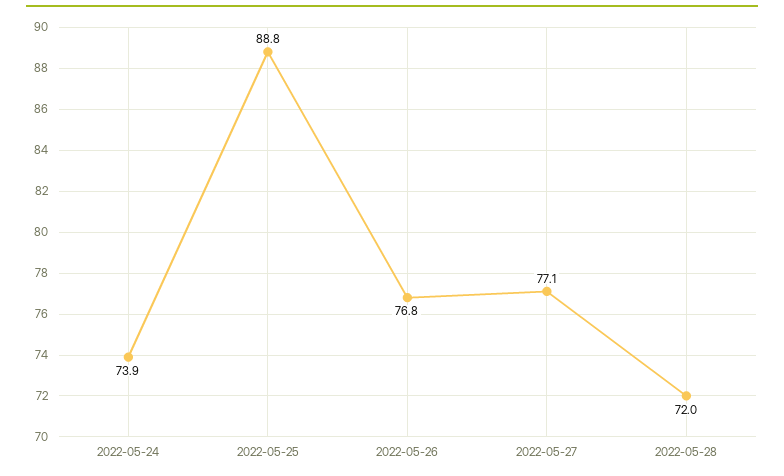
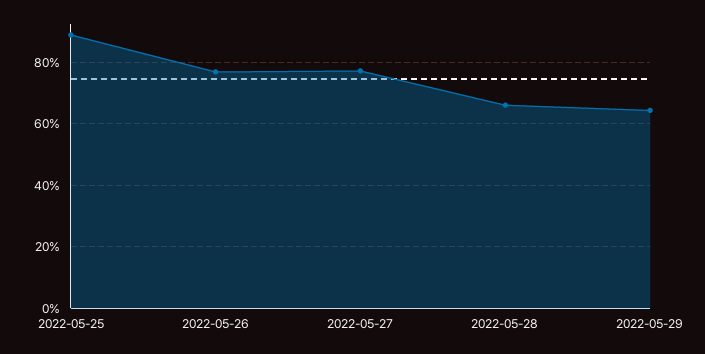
2022-05-24: 73.9 -> none
2022-05-28: 72 -> 66
2022-05-29: none -> 64

